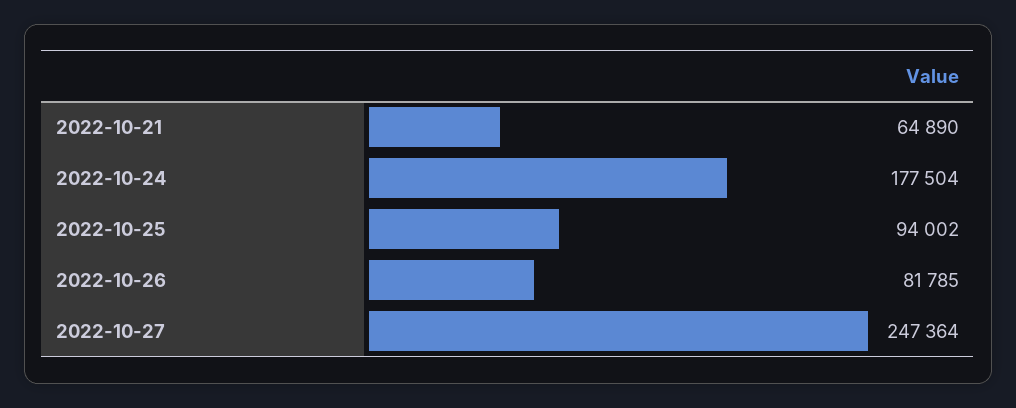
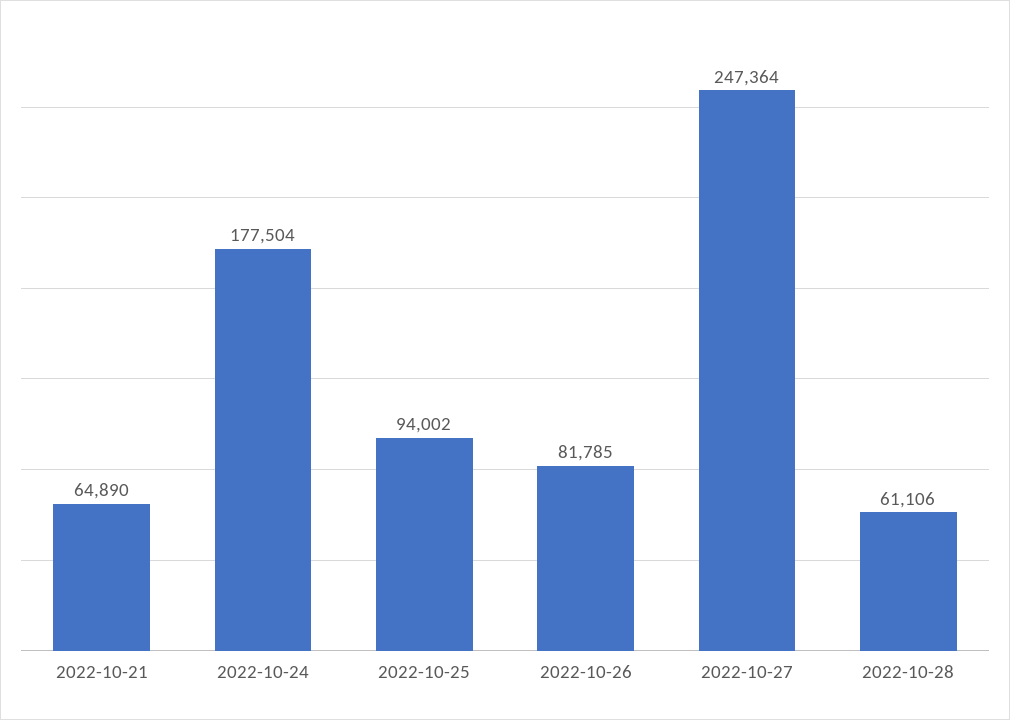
2022-10-28: none -> 61106

